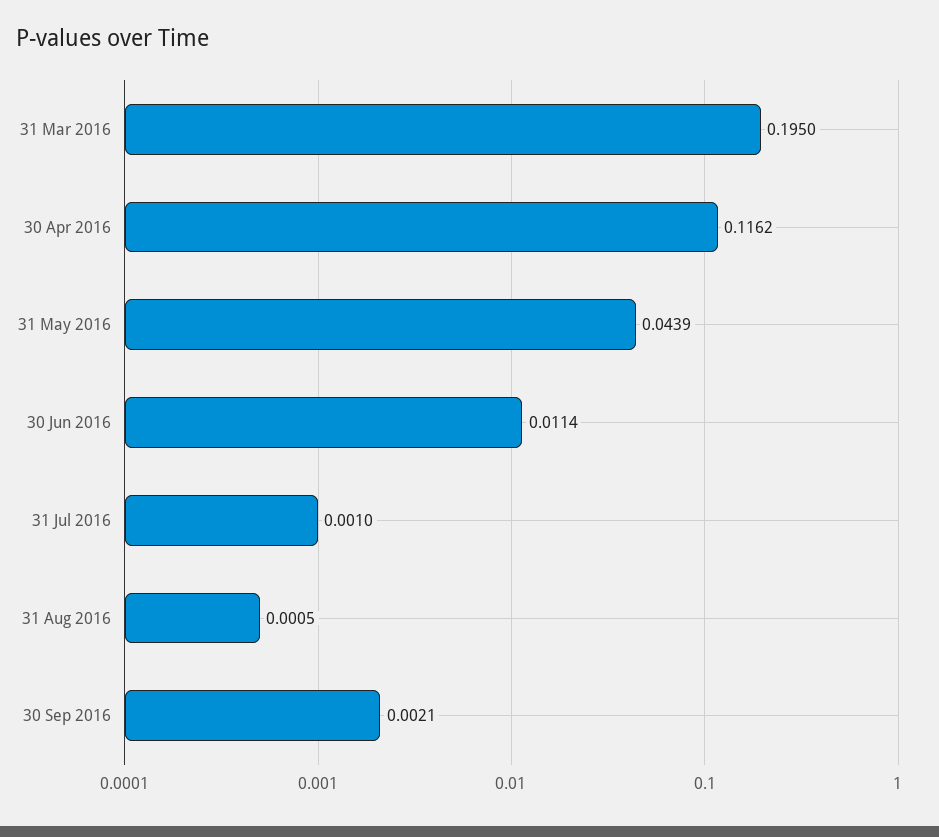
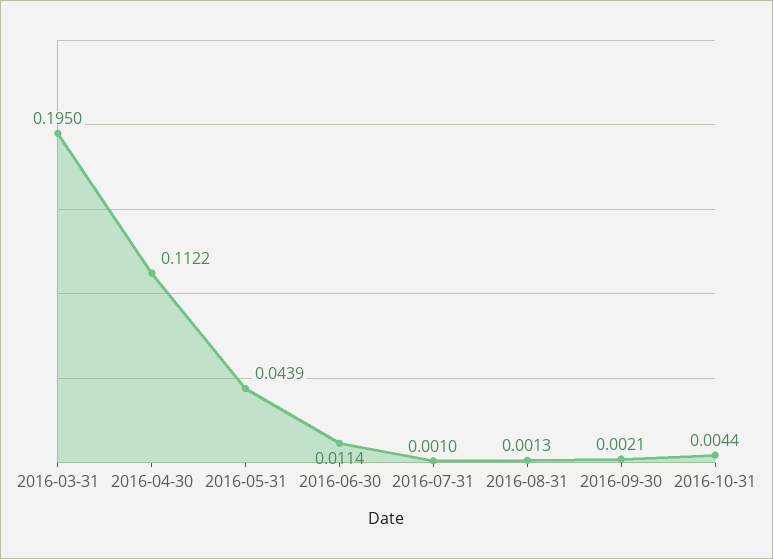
30 Apr 2016: 0.1162 -> 0.1122
31 Aug 2016: 0.0005 -> 0.0013
2016-10-31: none -> 0.0044

